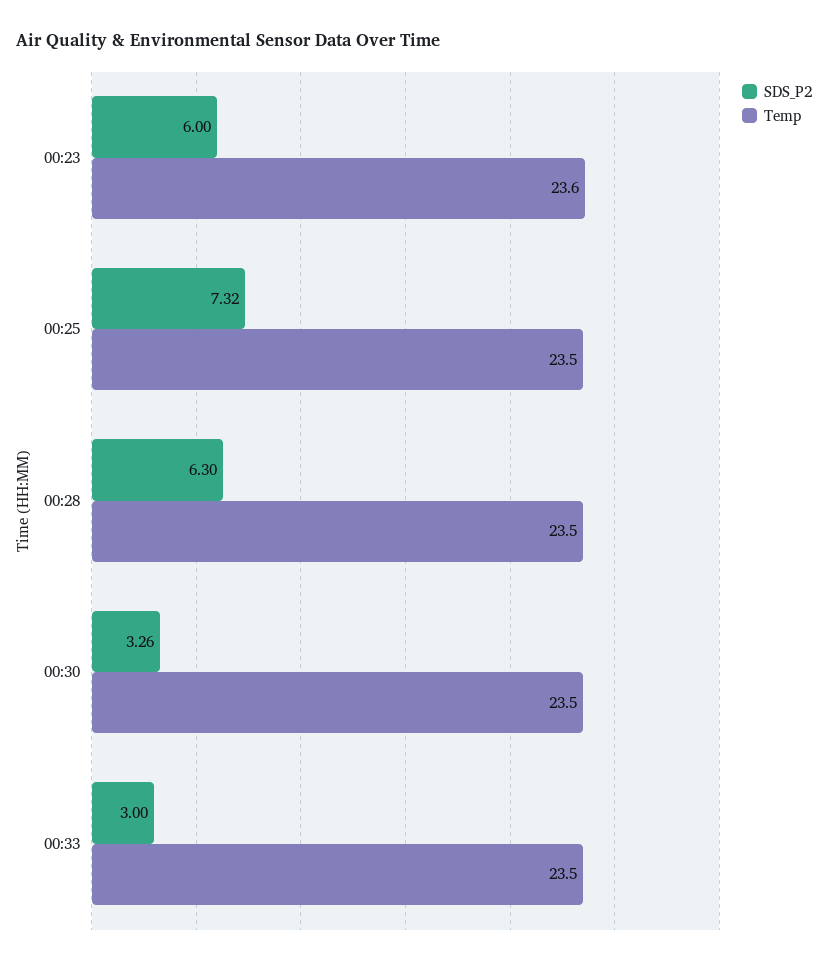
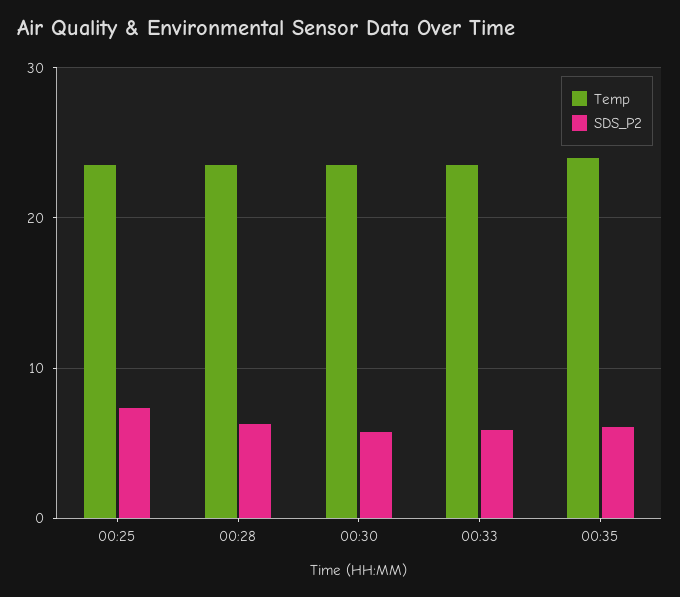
SDS_P2, 00:23: 6 -> none
Temp, 00:23: 23.6 -> none
SDS_P2, 00:30: 3.26 -> 6
SDS_P2, 00:33: 3 -> 6
Temp, 00:35: none -> 24
SDS_P2, 00:35: none -> 6

